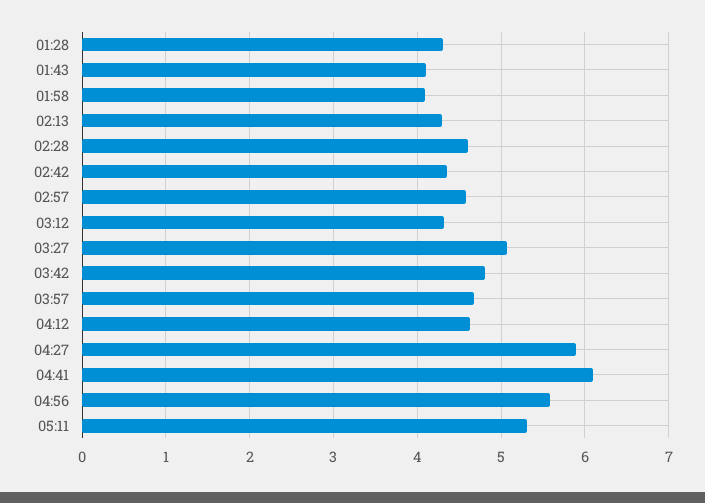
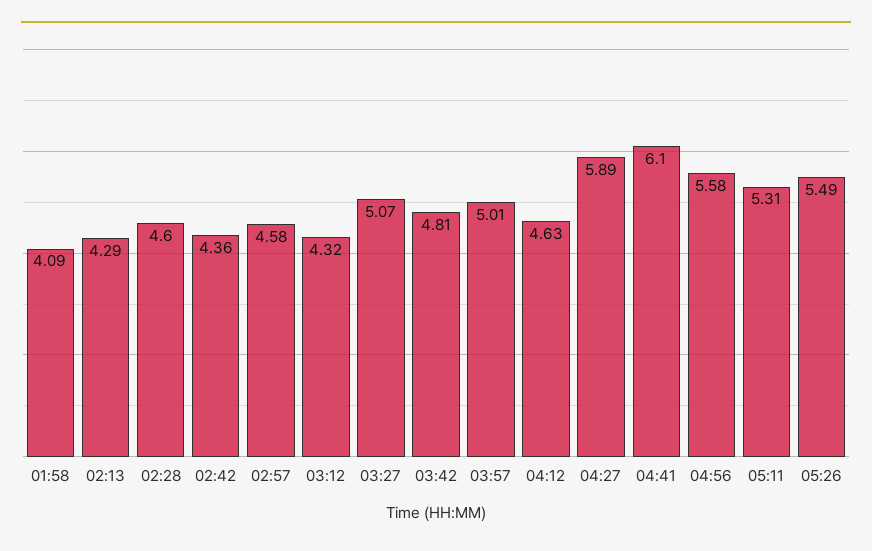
01:28: 4.3 -> none
01:43: 4.1 -> none
03:57: 4.7 -> 5.01
05:26: none -> 5.49

